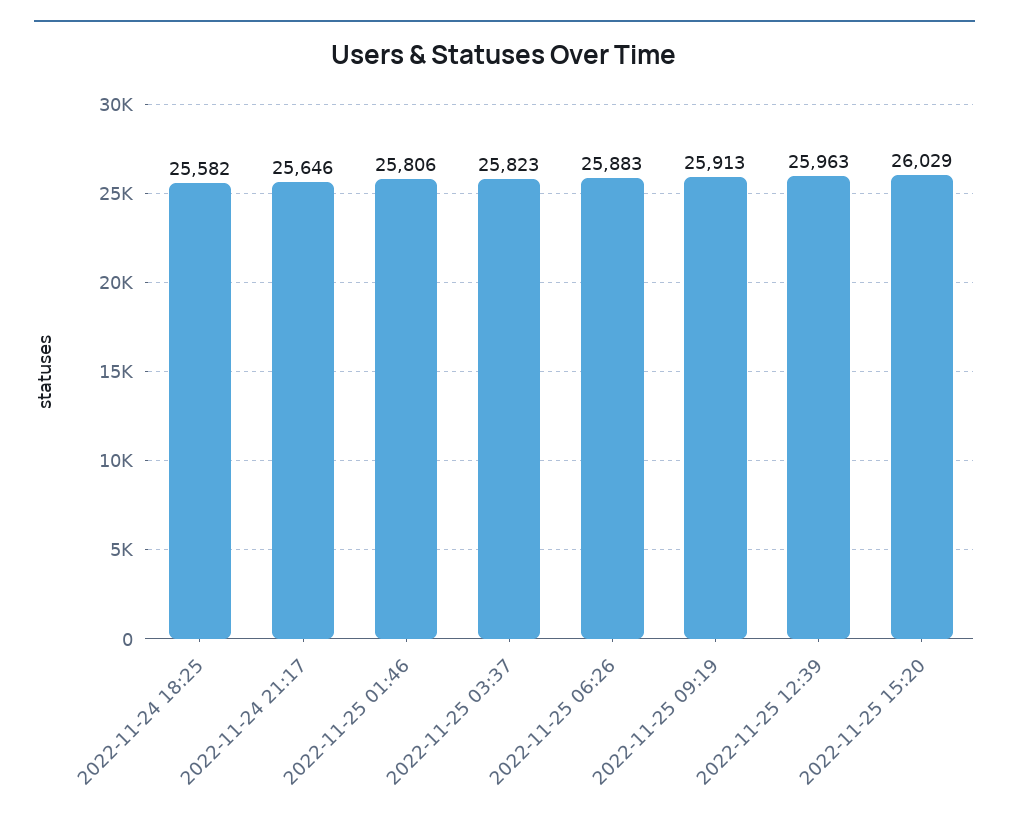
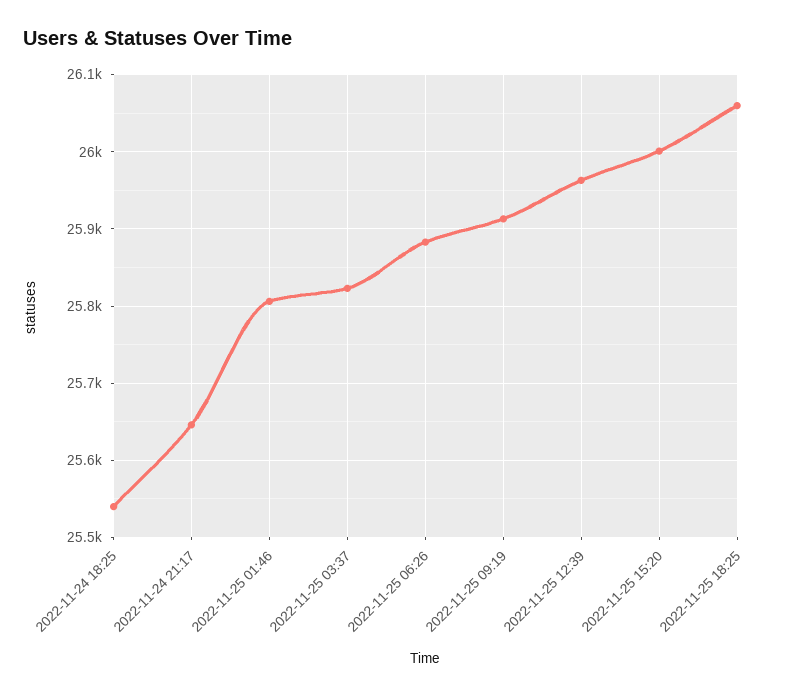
2022-11-24 18:25: 25582 -> 25540
2022-11-25 15:20: 26029 -> 26000
2022-11-25 18:25: none -> 26060

